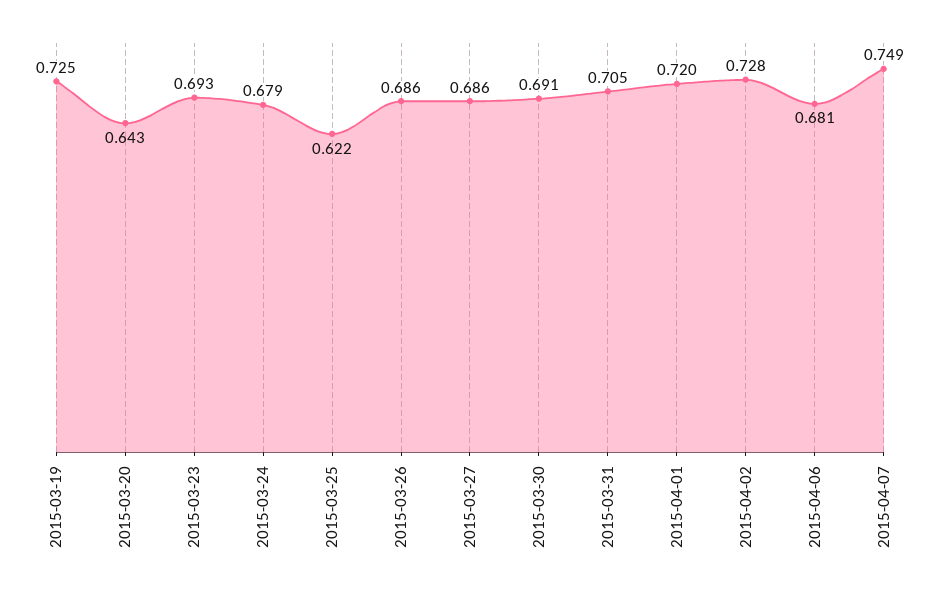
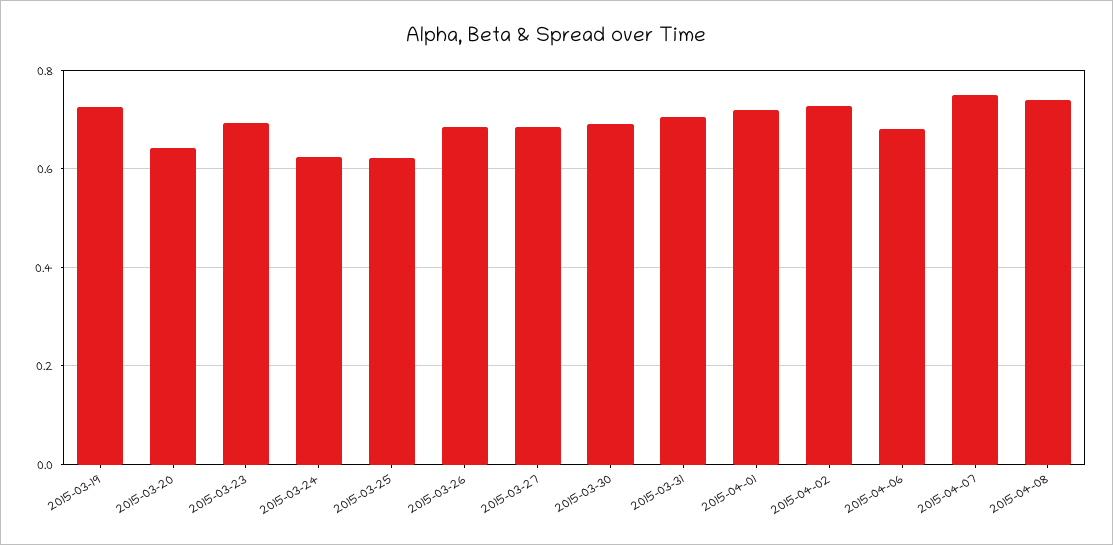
2015-03-24: 0.679 -> 0.62
2015-04-08: none -> 0.74

